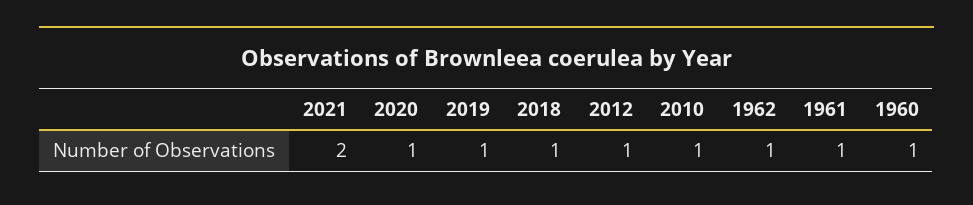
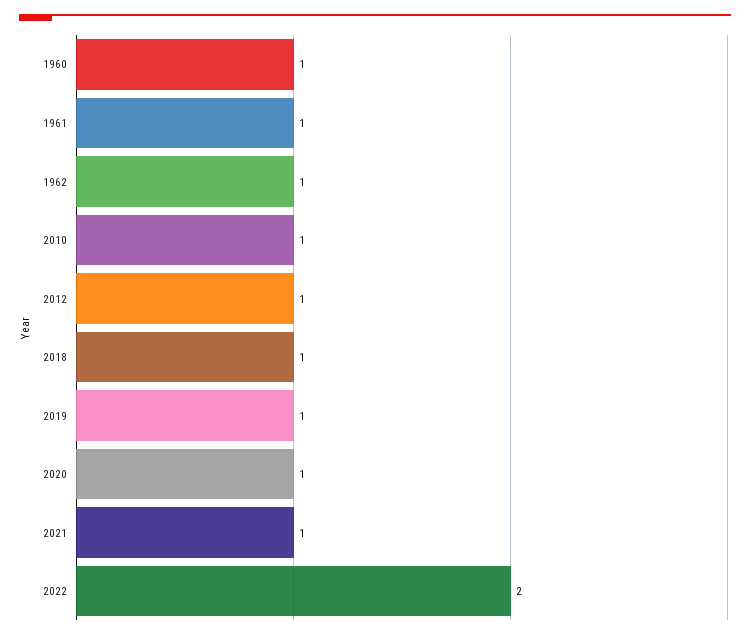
2021: 2 -> 1
2022: none -> 2

